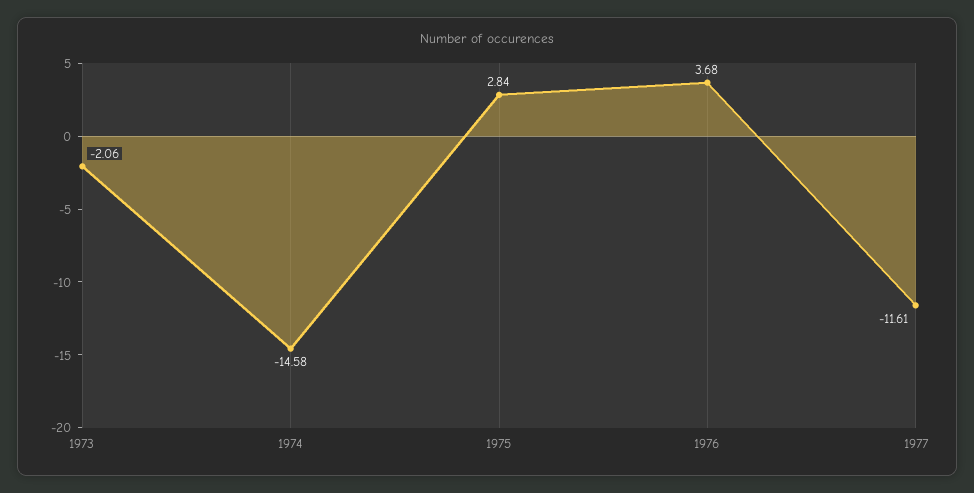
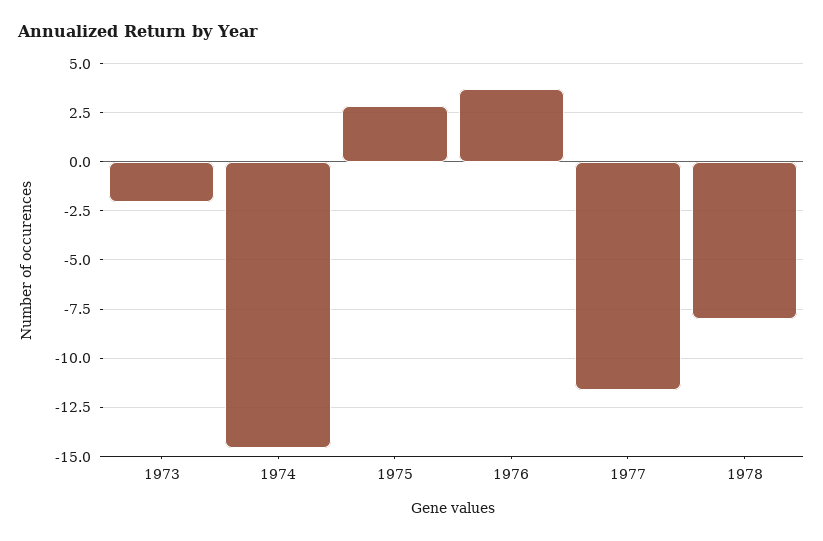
1978: none -> -8

